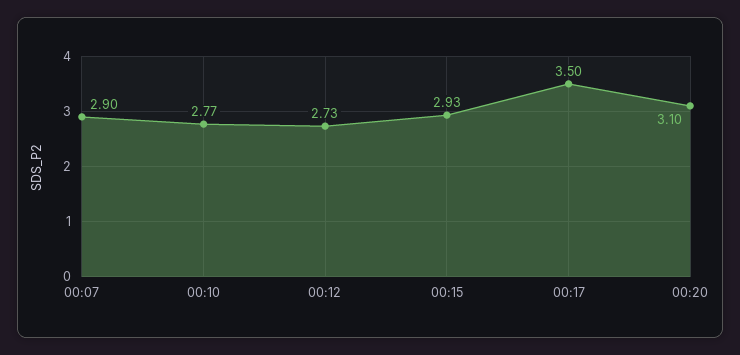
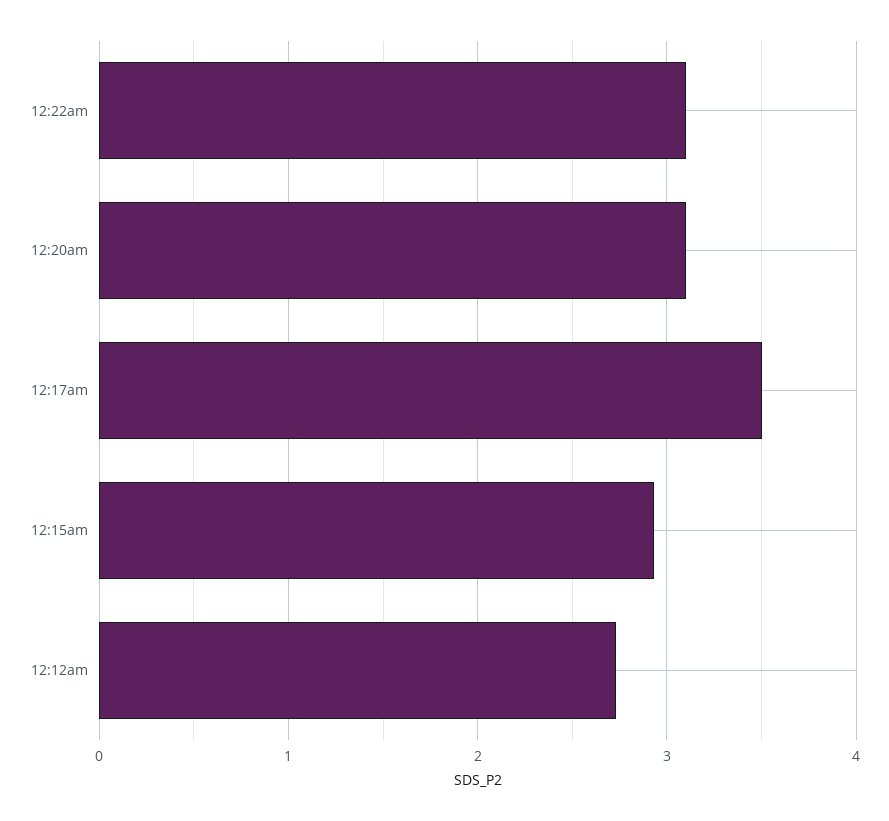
00:07: 2.9 -> none
00:10: 2.77 -> none
12:22am: none -> 3.1

